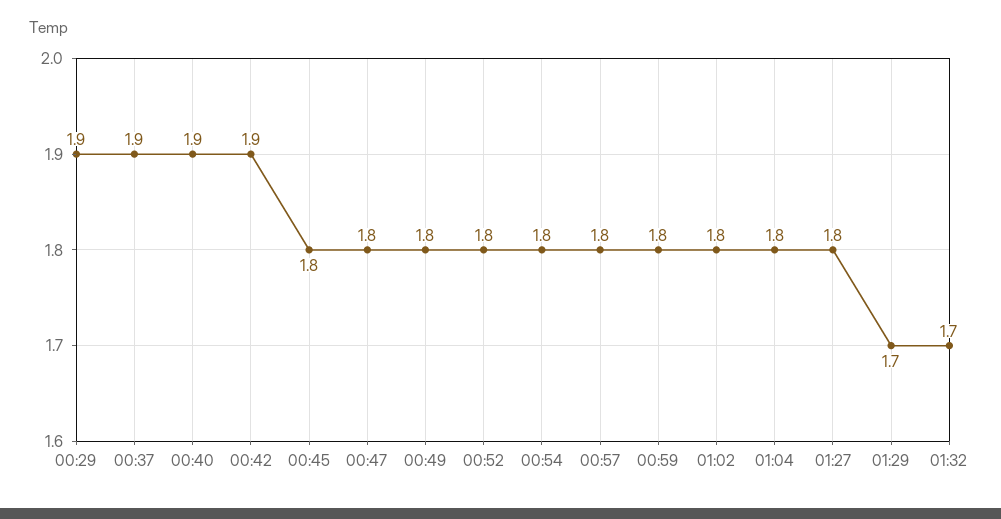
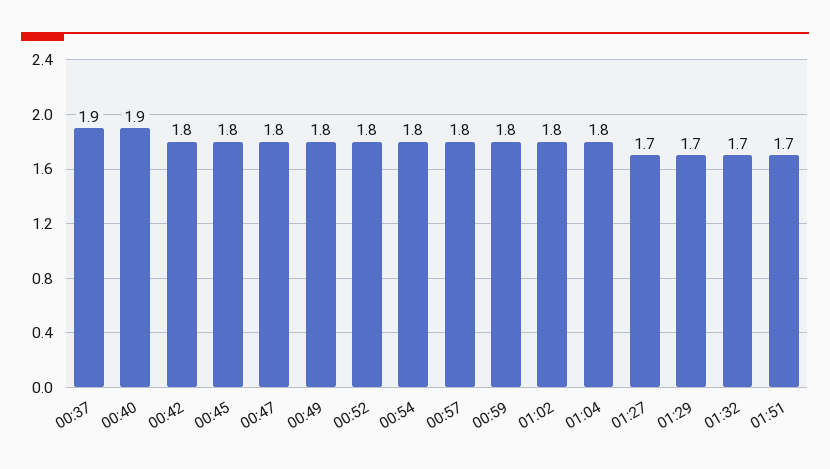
00:29: 1.9 -> none
00:42: 1.9 -> 1.8
01:27: 1.8 -> 1.7
01:51: none -> 1.7

